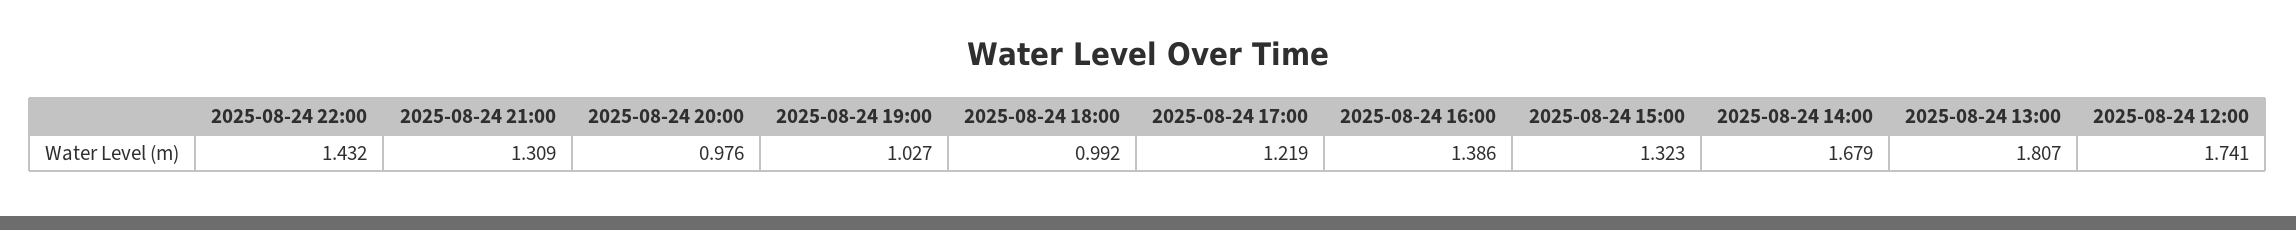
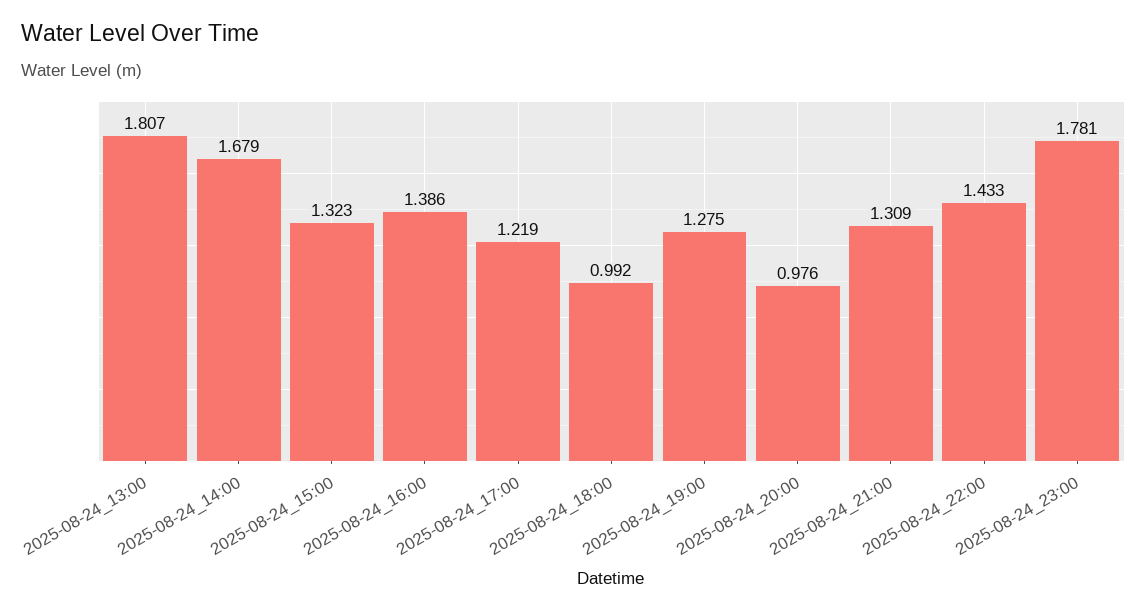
2025-08-24 22:00: 1.432 -> 1.433
2025-08-24 19:00: 1.027 -> 1.275
2025-08-24 12:00: 1.741 -> none
2025-08-24_23:00: none -> 1.781

